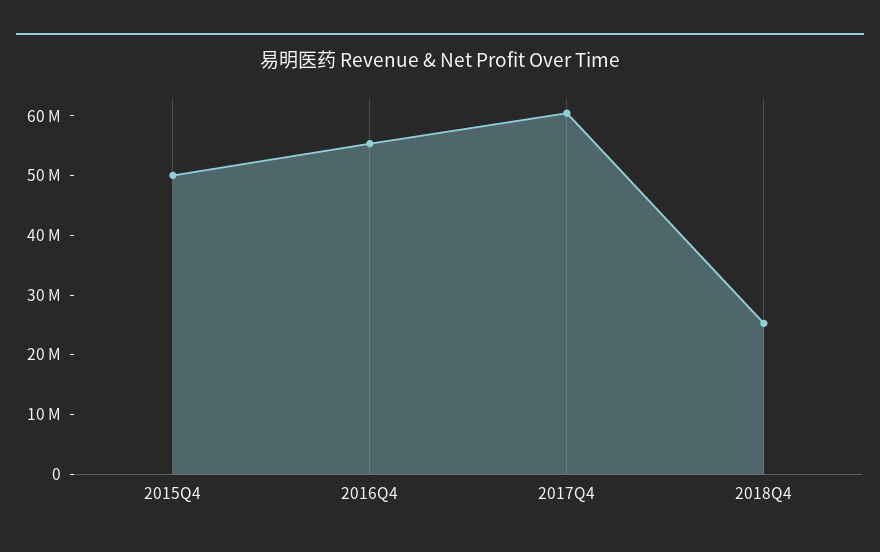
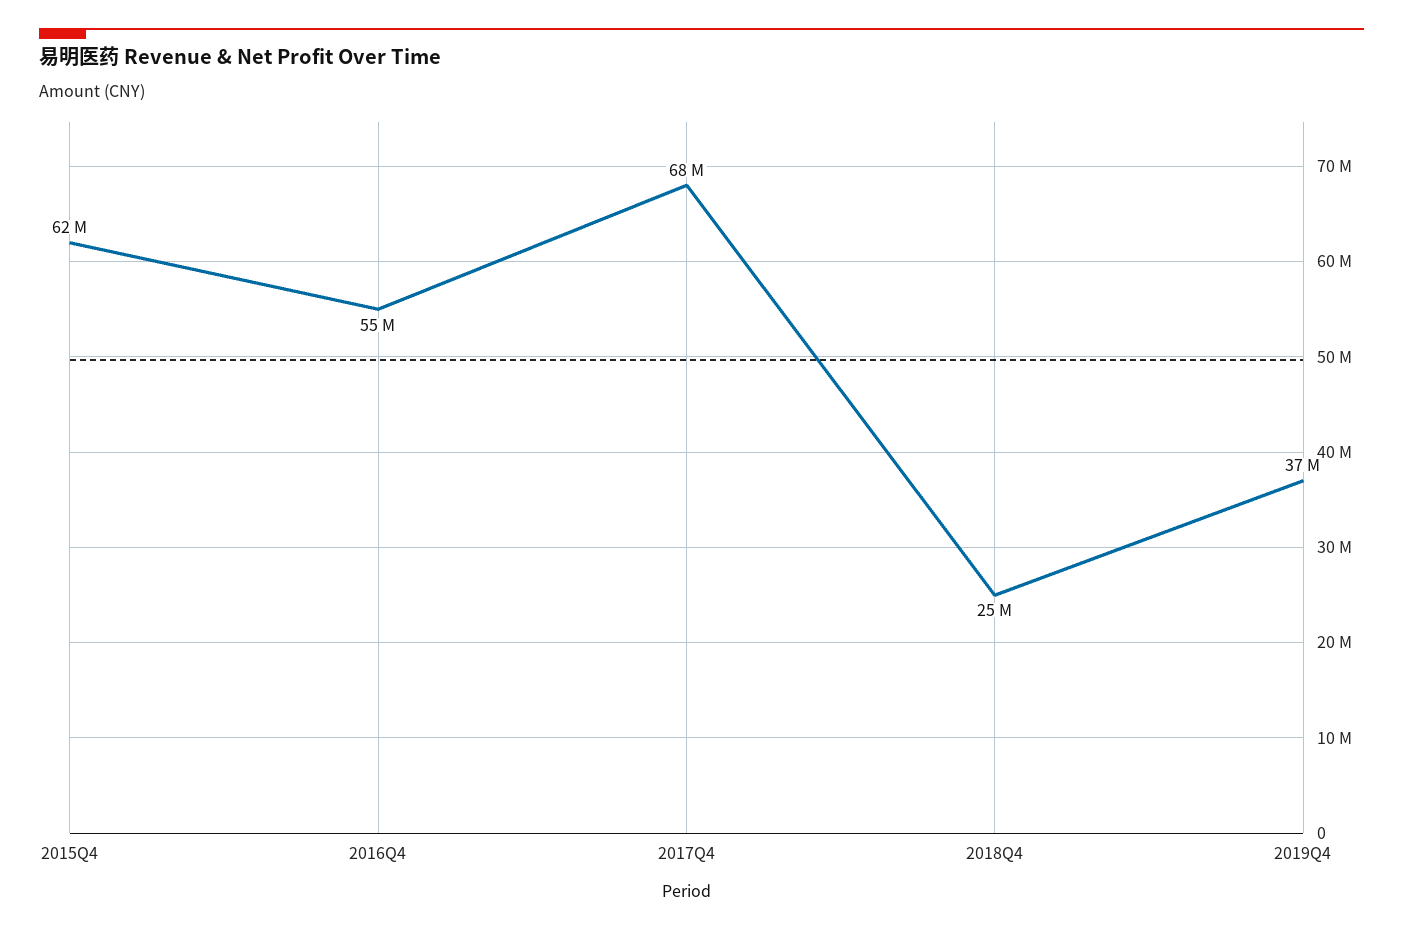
2015Q4: 50000000 -> 62000000
2017Q4: 60000000 -> 68000000
2019Q4: none -> 37000000

